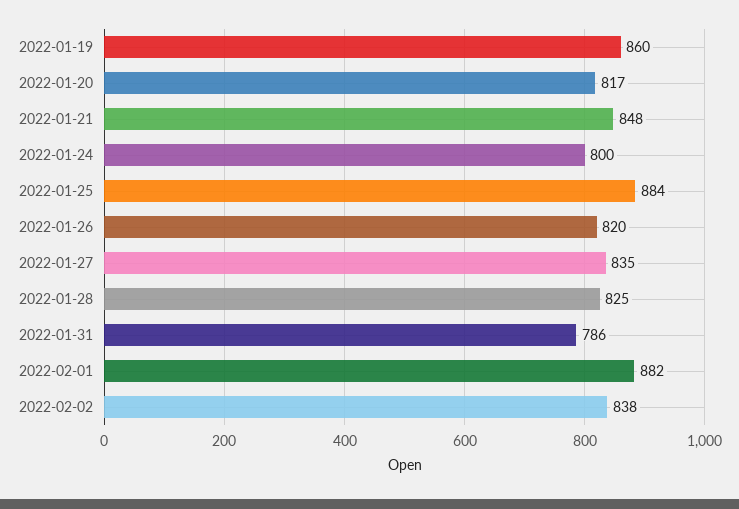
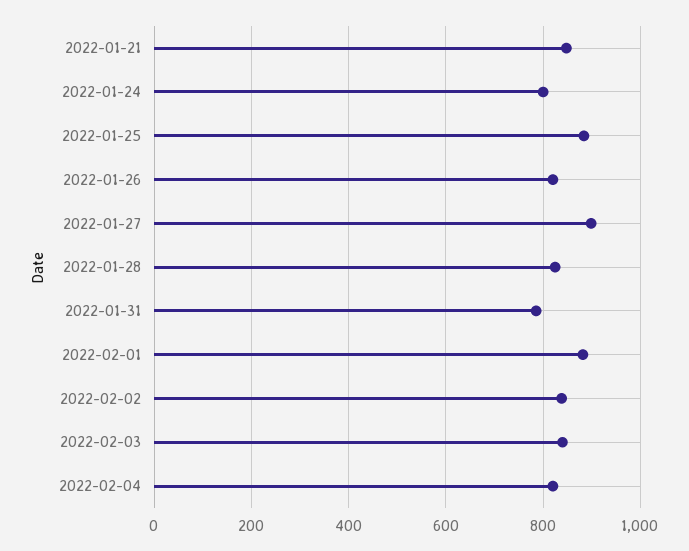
2022-01-19: 860 -> none
2022-01-20: 817 -> none
2022-01-27: 835 -> 900
2022-02-03: none -> 840
2022-02-04: none -> 820

